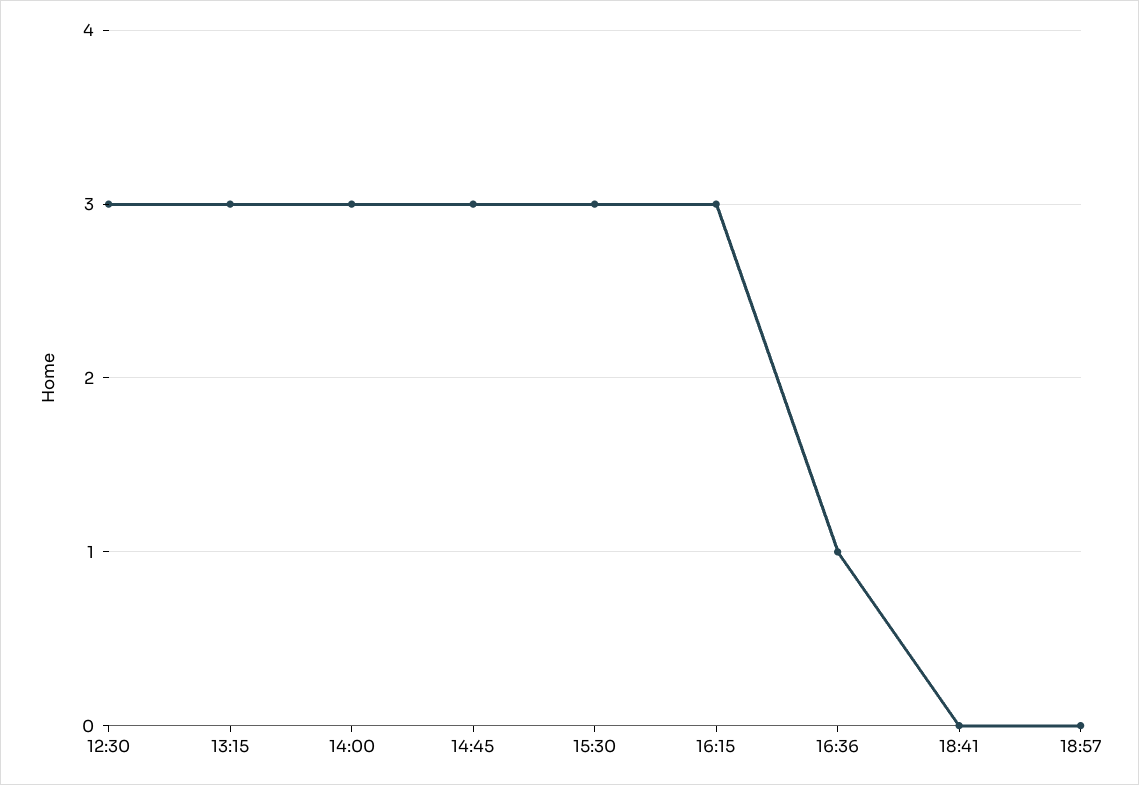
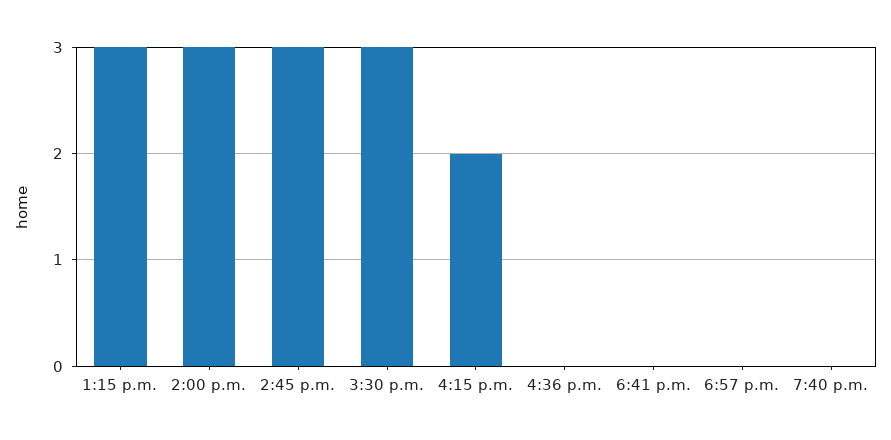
12:30: 3 -> none
16:15: 3 -> 2
16:36: 1 -> 0
7:40 p.m.: none -> 0

